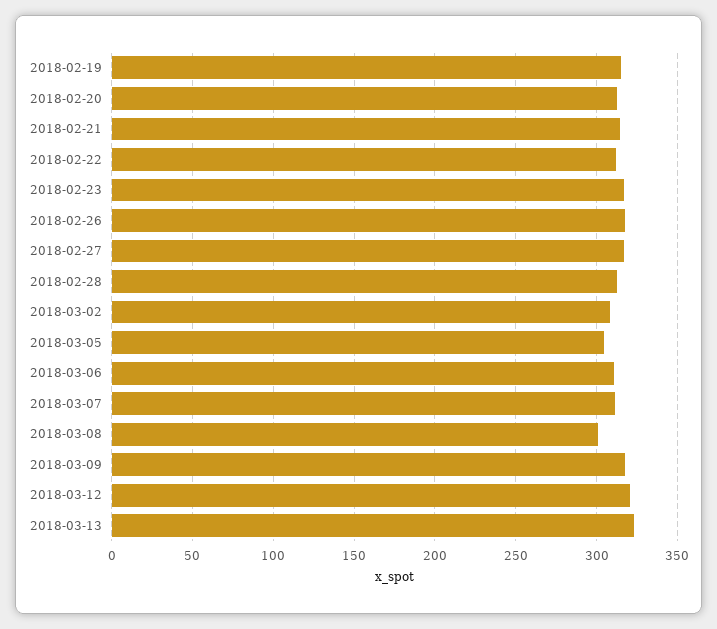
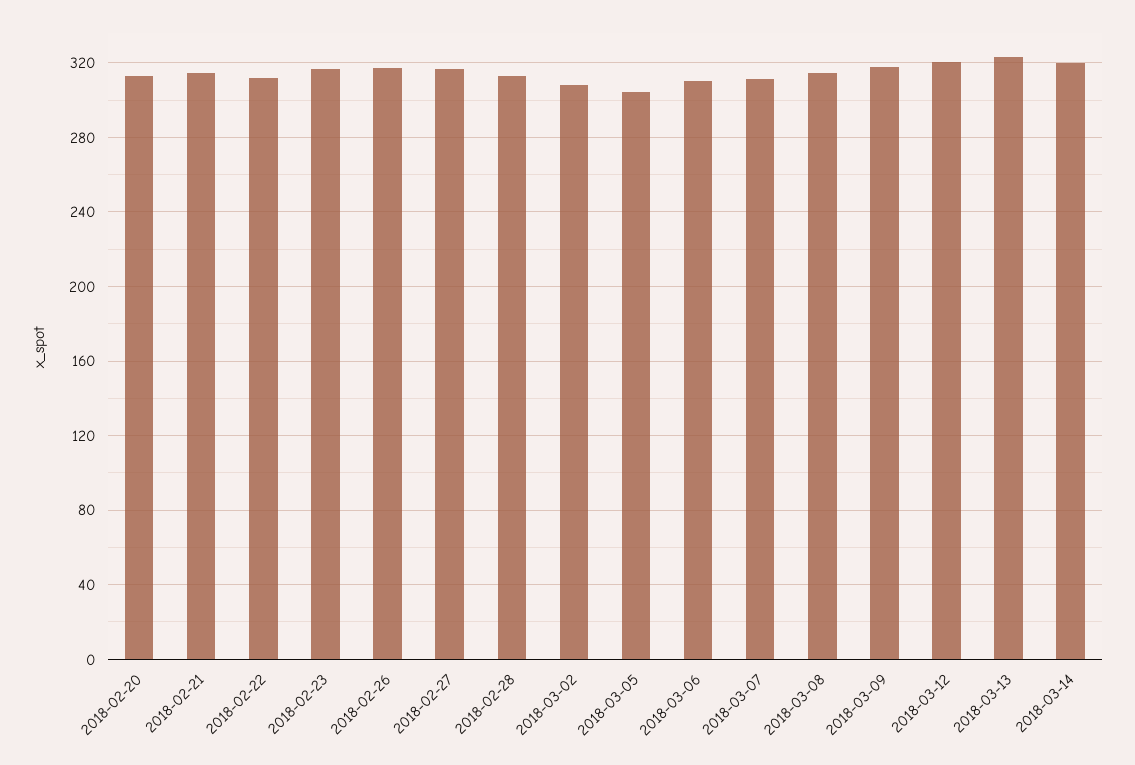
2018-02-19: 315 -> none
2018-03-08: 300 -> 315
2018-03-14: none -> 320

